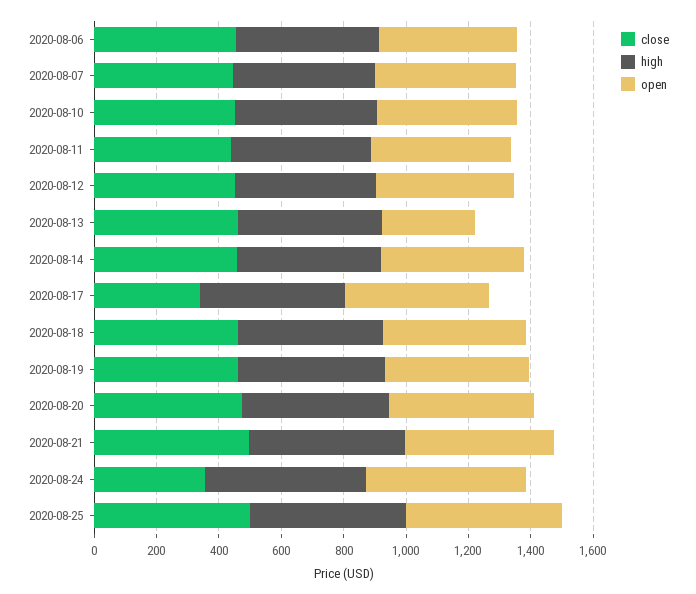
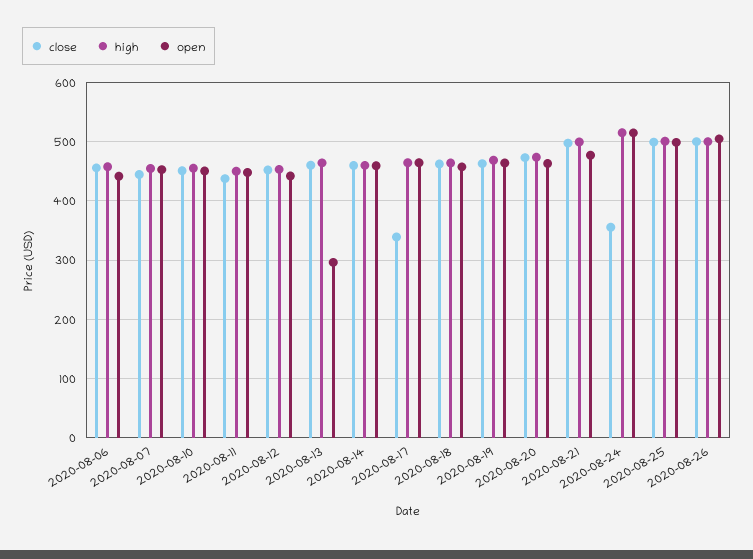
close, 2020-08-26: none -> 500
high, 2020-08-26: none -> 500
open, 2020-08-26: none -> 500

